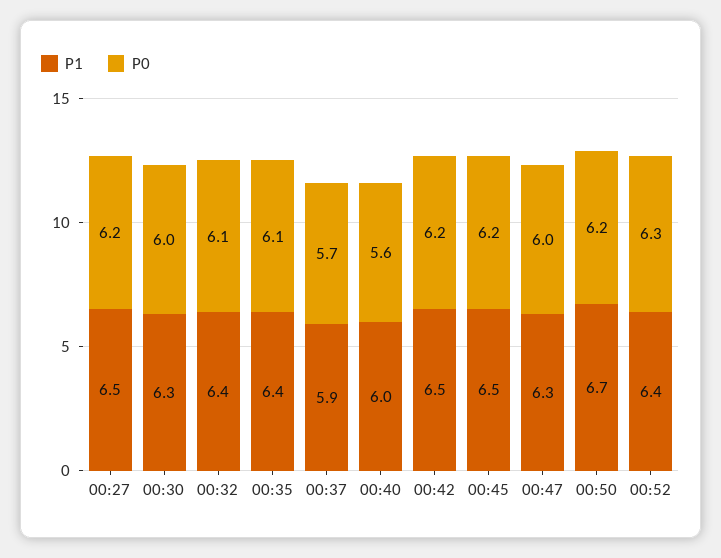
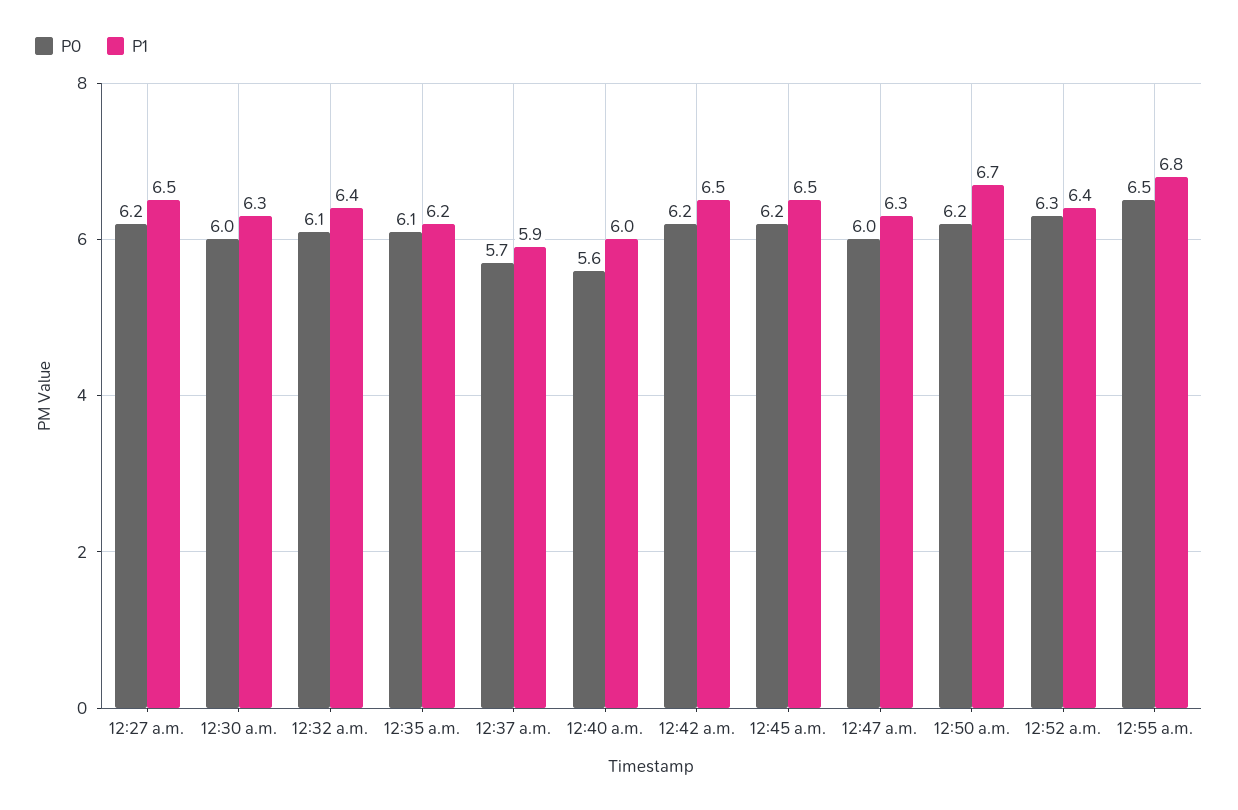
P1, 00:35: 6.4 -> 6.2
P0, 12:55 a.m.: none -> 6.5
P1, 12:55 a.m.: none -> 6.8

